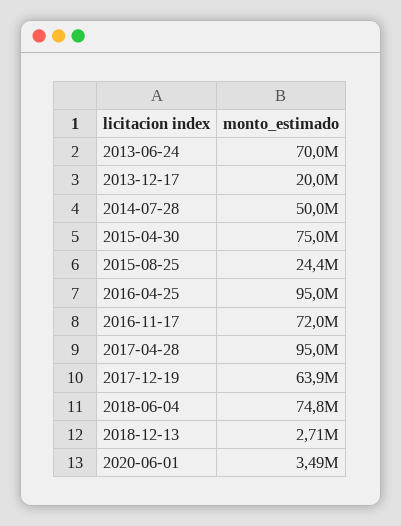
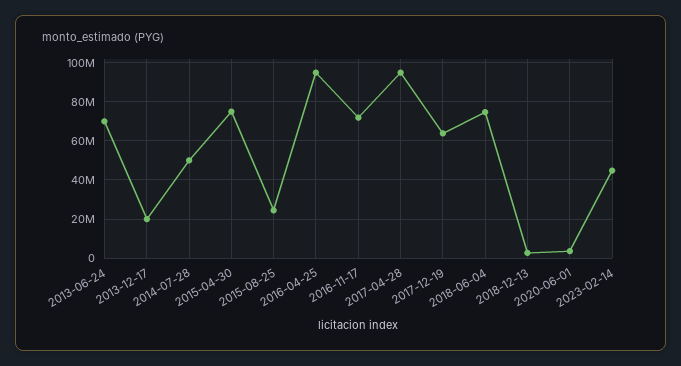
2023-02-14: none -> 45000000

